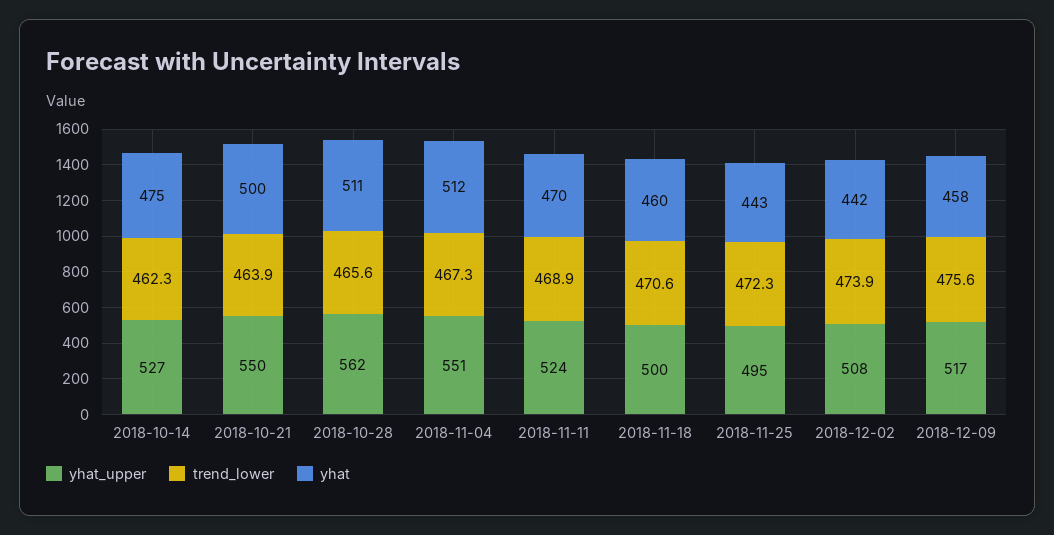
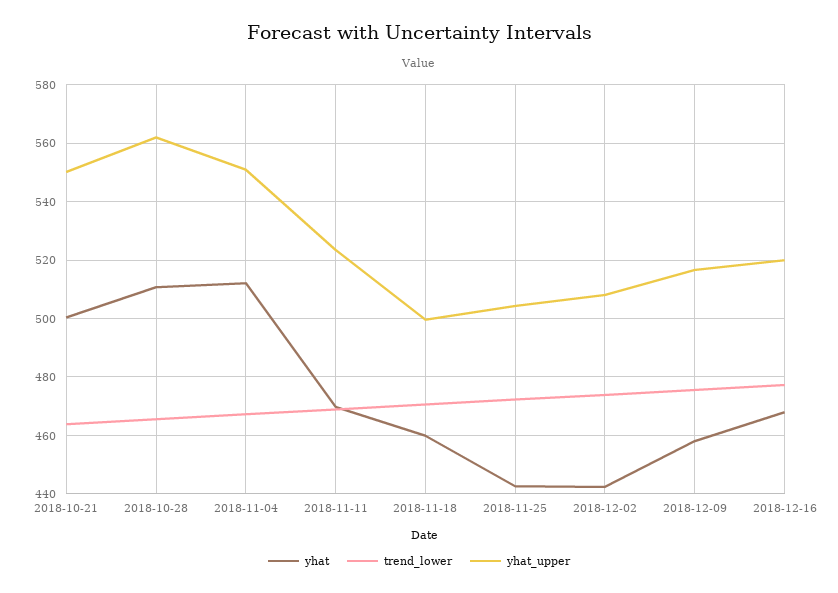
yhat_upper, 2018-10-14: 527 -> none
trend_lower, 2018-10-14: 462.3 -> none
yhat, 2018-10-14: 475 -> none
yhat_upper, 2018-11-25: 495 -> 505
yhat, 2018-12-16: none -> 467.5
trend_lower, 2018-12-16: none -> 477.5
yhat_upper, 2018-12-16: none -> 520

